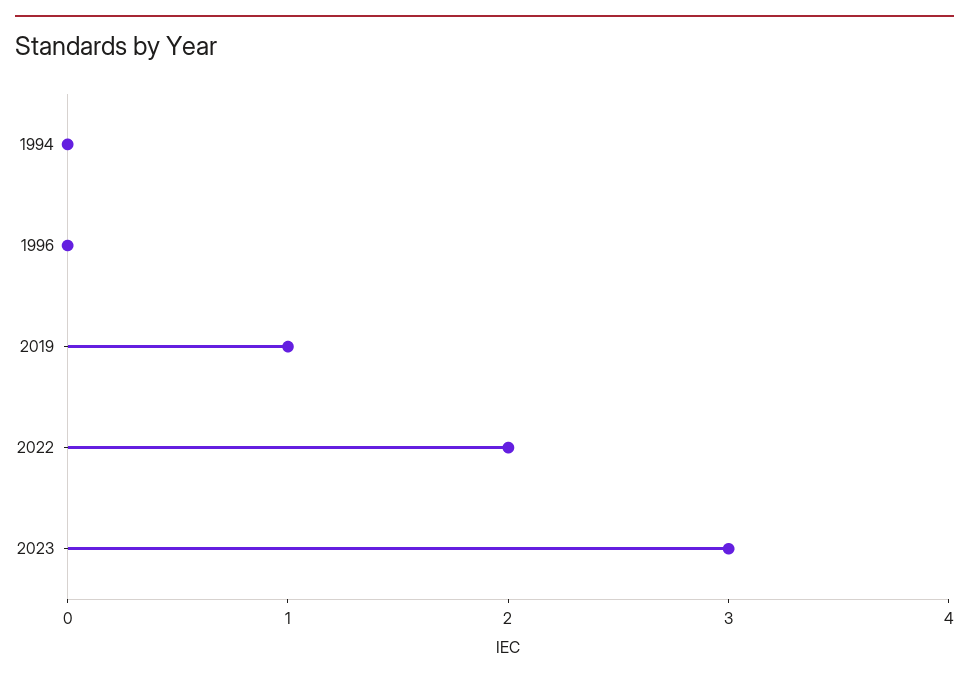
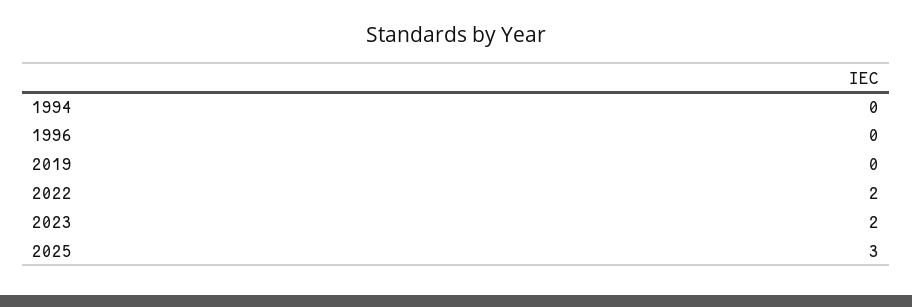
2019: 1 -> 0
2023: 3 -> 2
2025: none -> 3

